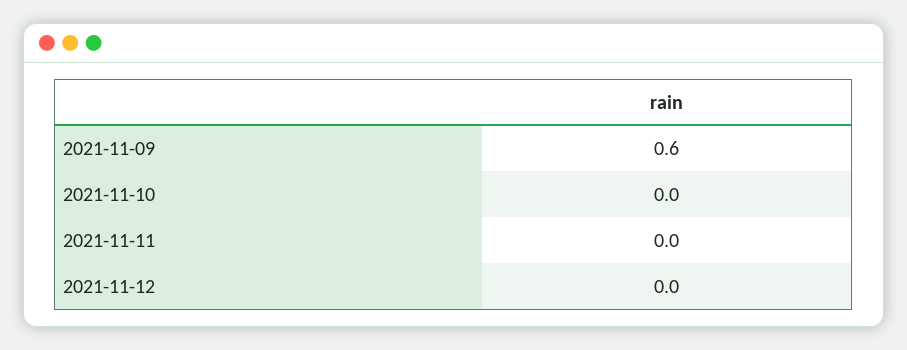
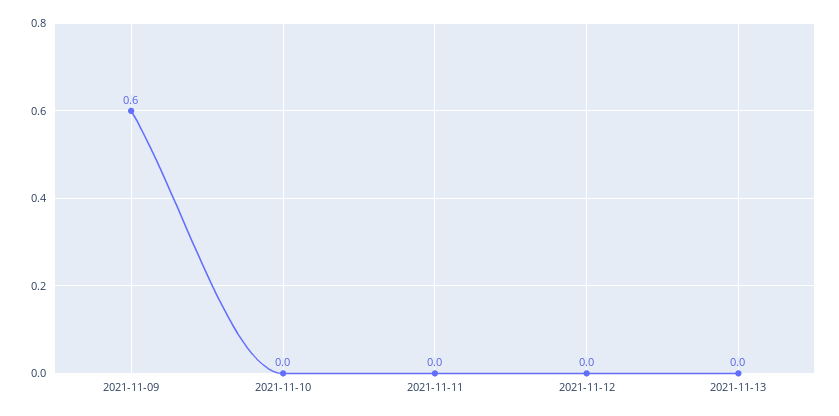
2021-11-13: none -> 0

